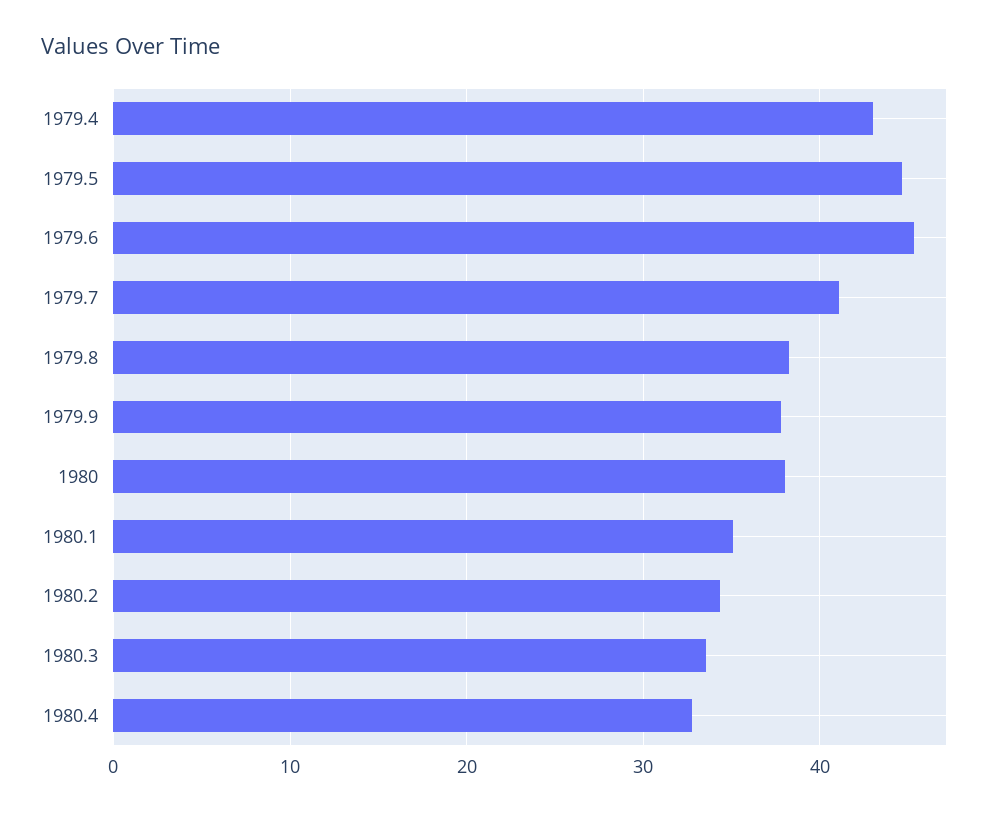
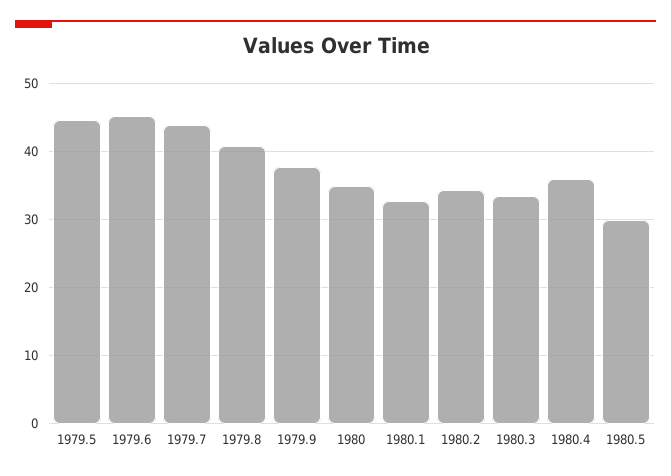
1979.4: 43 -> none
1979.7: 41 -> 44
1979.8: 38 -> 41
1980: 38 -> 35
1980.1: 35 -> 33
1980.4: 33 -> 36
1980.5: none -> 30

